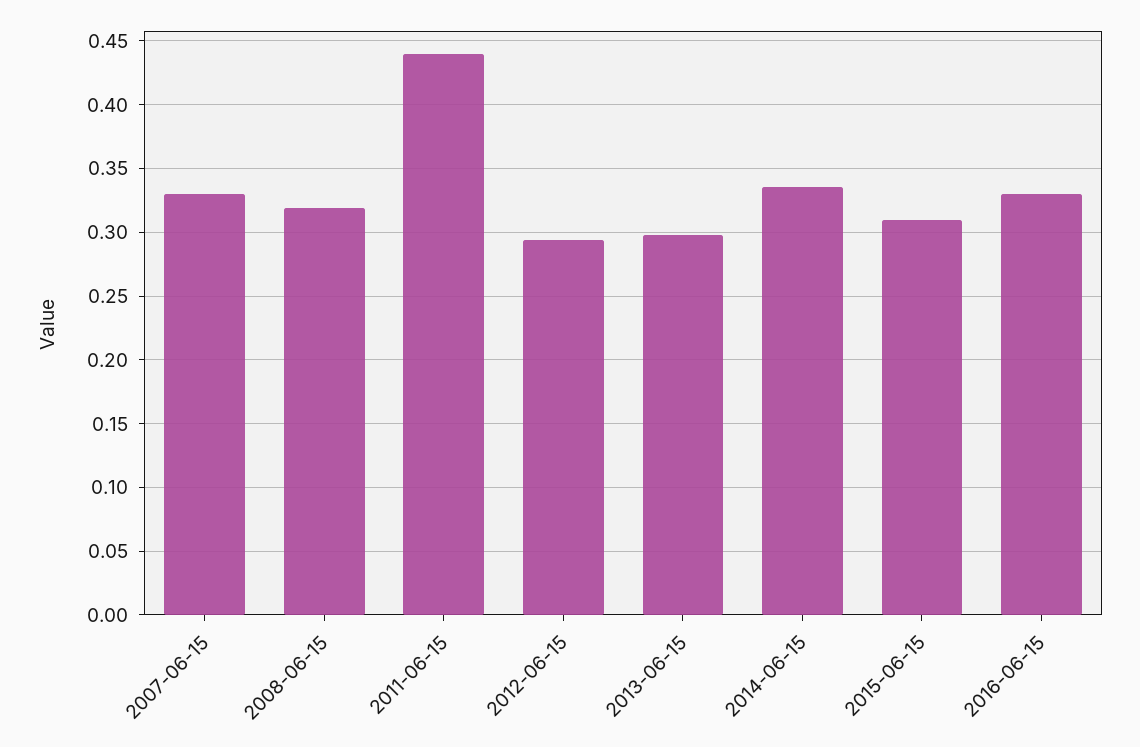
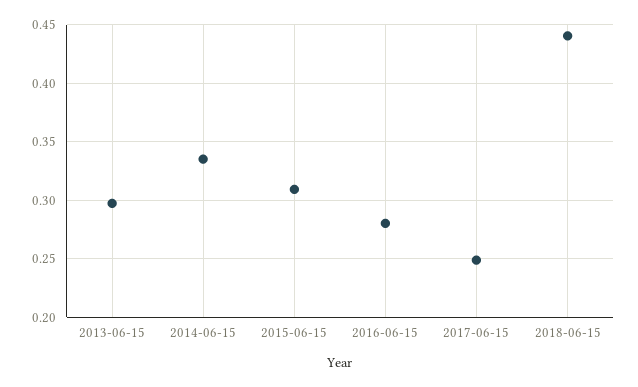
2007-06-15: 0.33 -> none
2008-06-15: 0.32 -> none
2011-06-15: 0.44 -> none
2012-06-15: 0.295 -> none
2016-06-15: 0.33 -> 0.28
2017-06-15: none -> 0.25
2018-06-15: none -> 0.44

